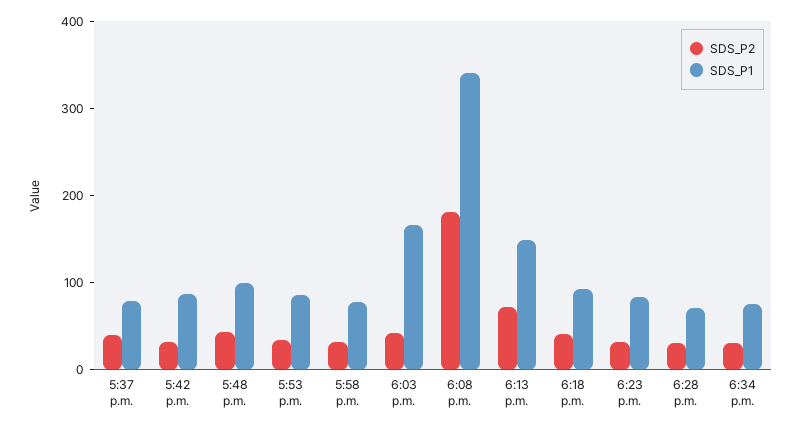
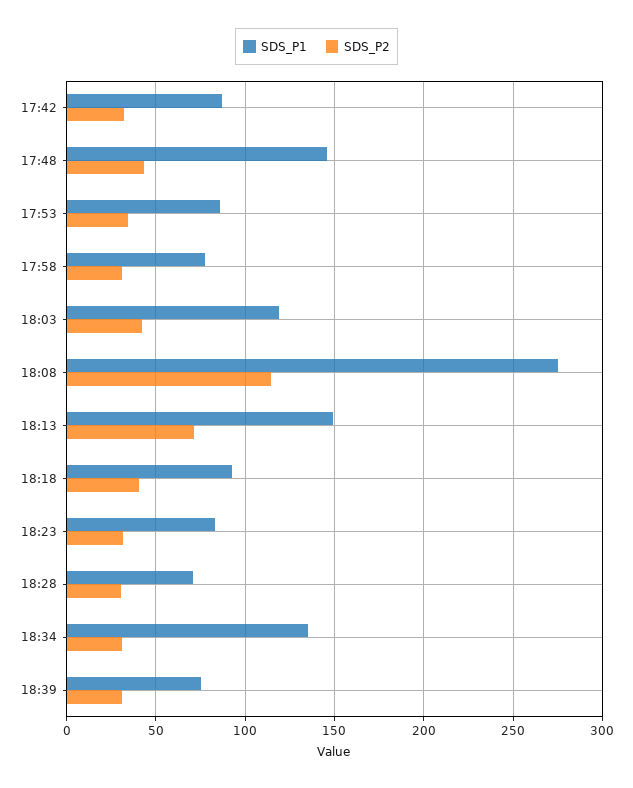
SDS_P2, 5:37 p.m.: 40 -> none
SDS_P1, 5:37 p.m.: 80 -> none
SDS_P1, 5:48 p.m.: 100 -> 145
SDS_P1, 6:03 p.m.: 160 -> 120
SDS_P2, 6:08 p.m.: 180 -> 115
SDS_P1, 6:08 p.m.: 340 -> 275
SDS_P1, 6:34 p.m.: 80 -> 135
SDS_P1, 18:39: none -> 75
SDS_P2, 18:39: none -> 30

